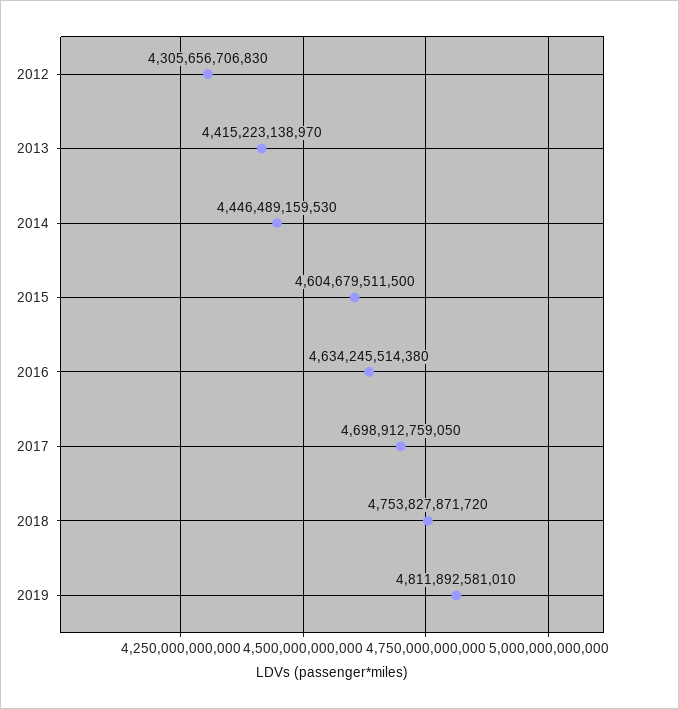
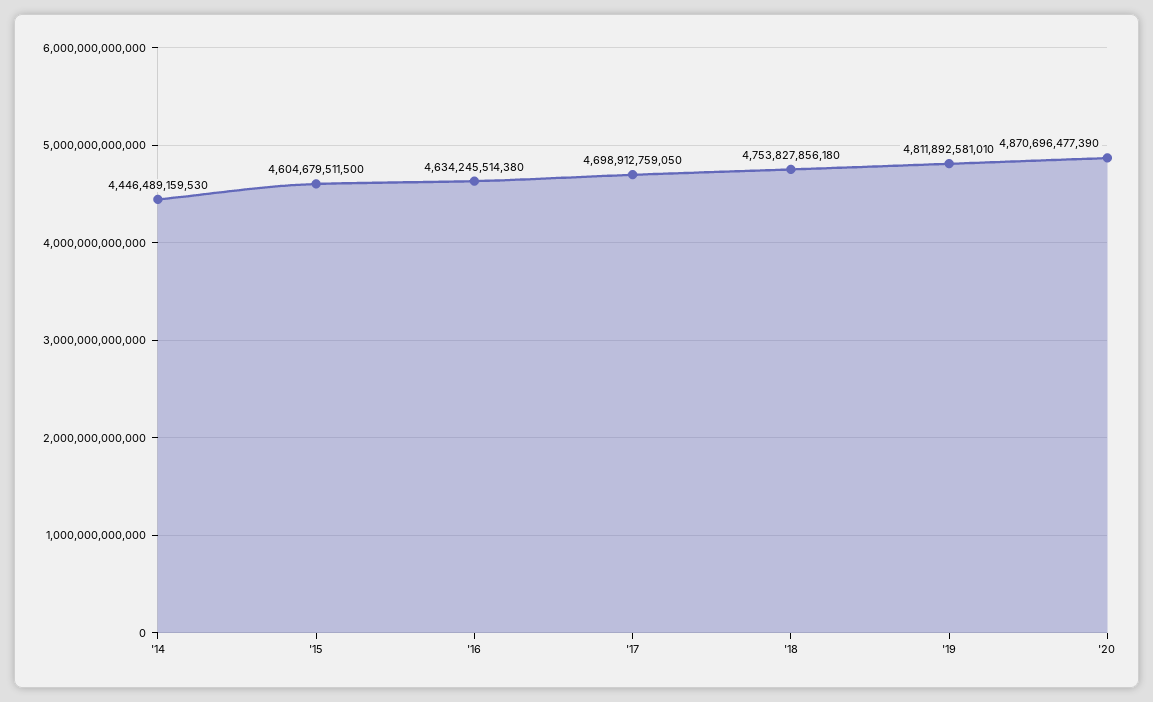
2012: 4305656706830 -> none
2013: 4415223138970 -> none
2018: 4753827871720 -> 4753827856180
'20: none -> 4870696477390

